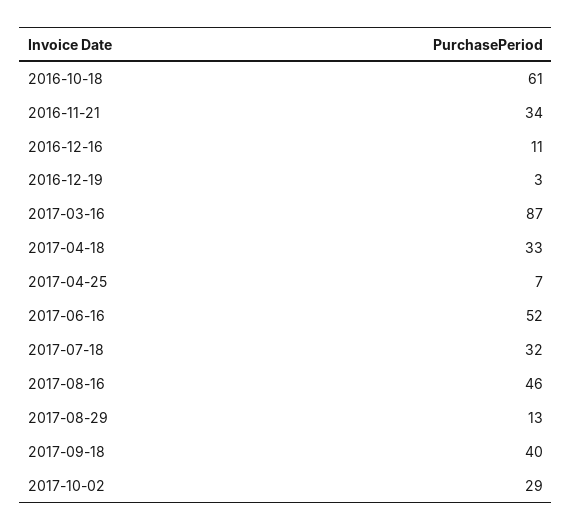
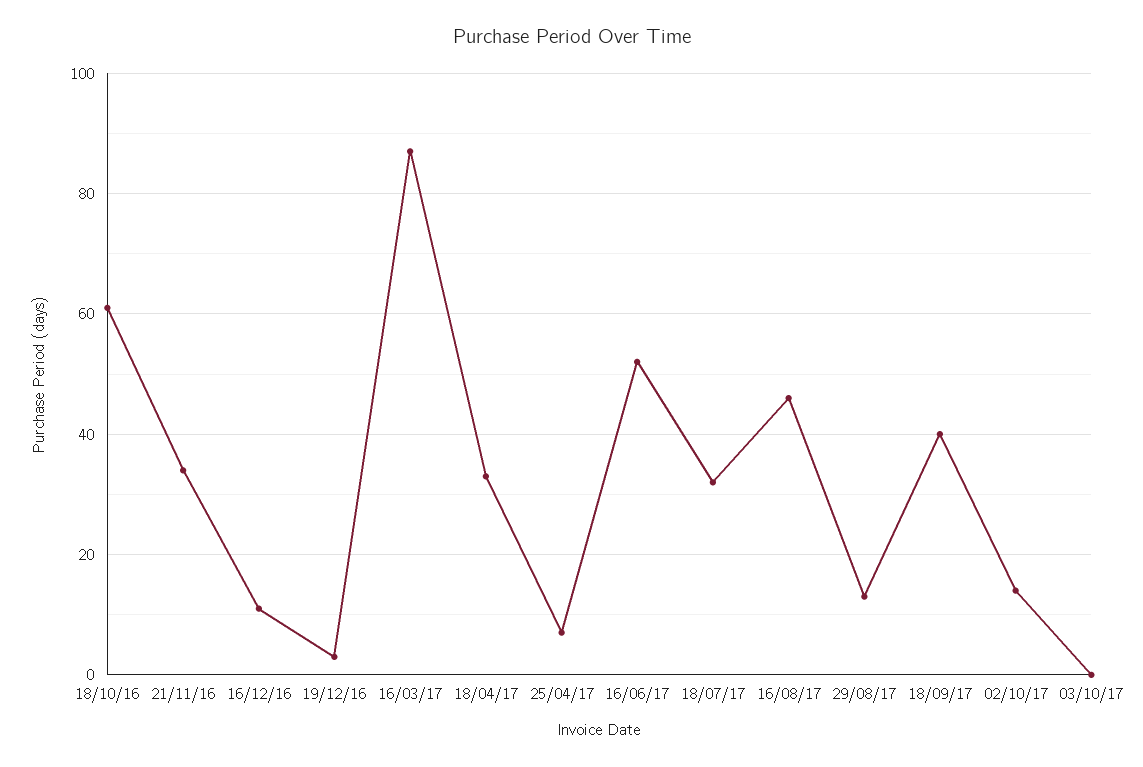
2017-10-02: 29 -> 15
03/10/17: none -> 0

